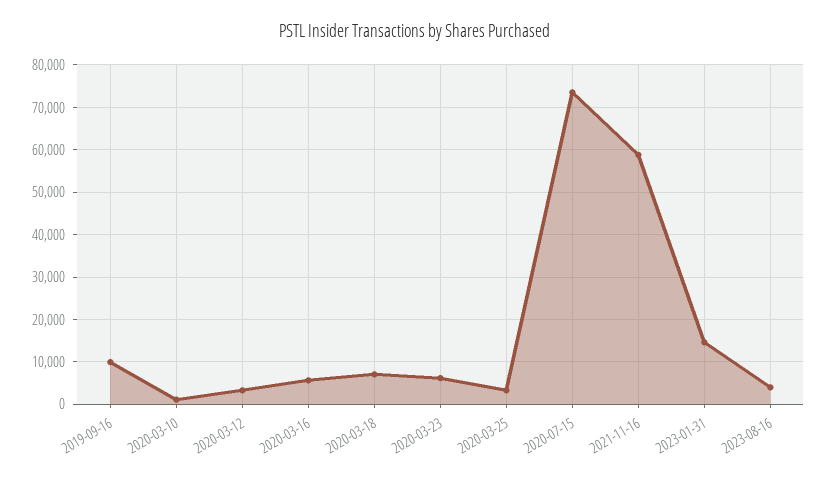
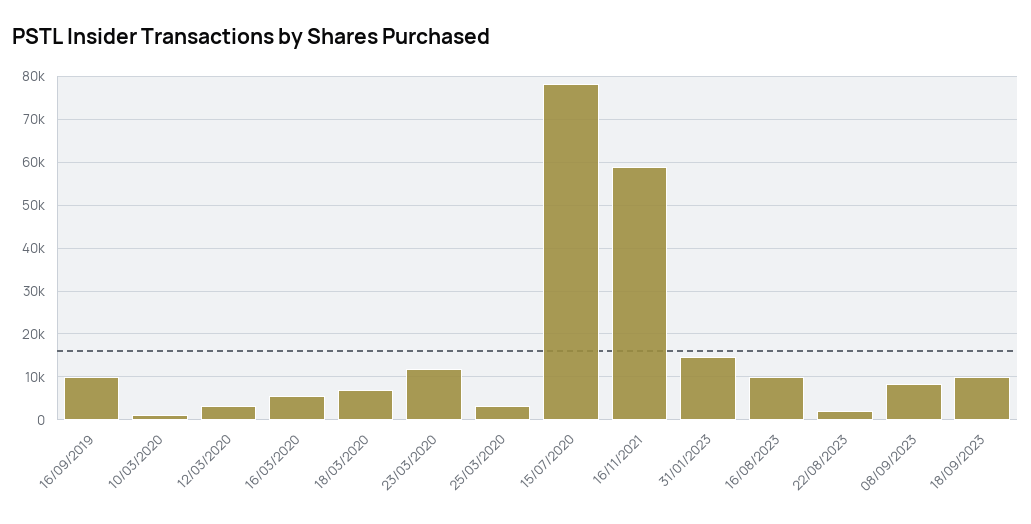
2020-03-23: 6000 -> 12000
2020-07-15: 74000 -> 78000
2023-08-16: 4000 -> 10000
22/08/2023: none -> 2000
08/09/2023: none -> 8000
18/09/2023: none -> 10000

